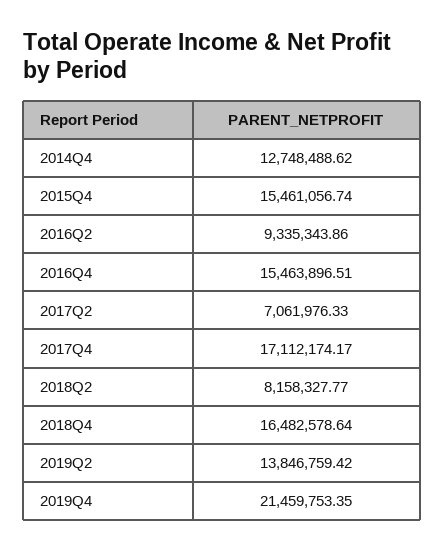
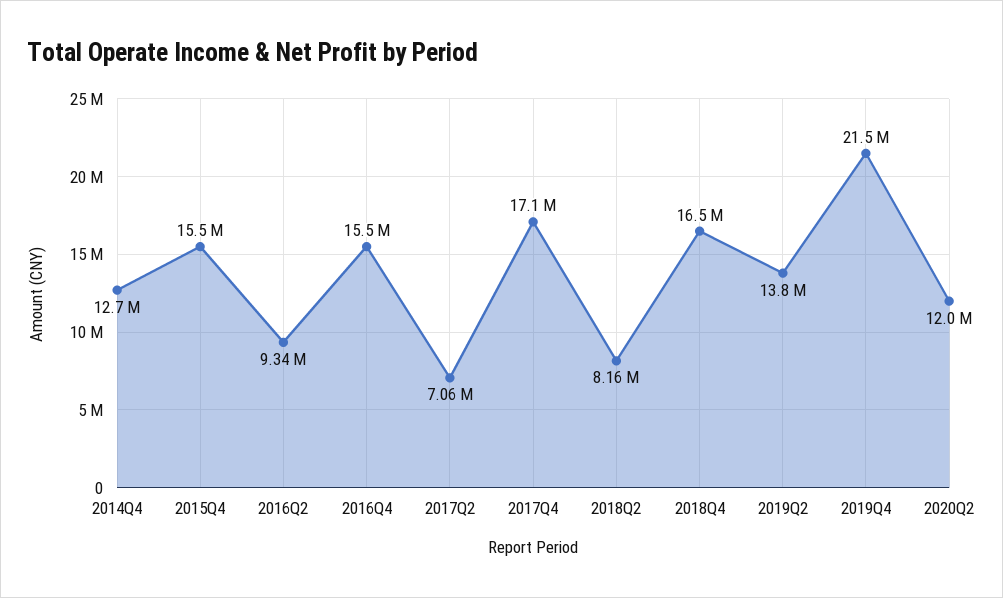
2020Q2: none -> 12000000

